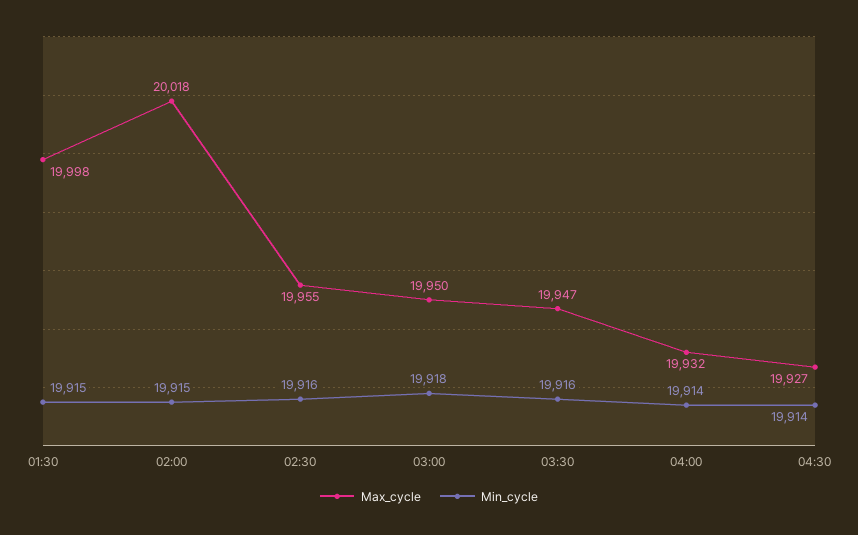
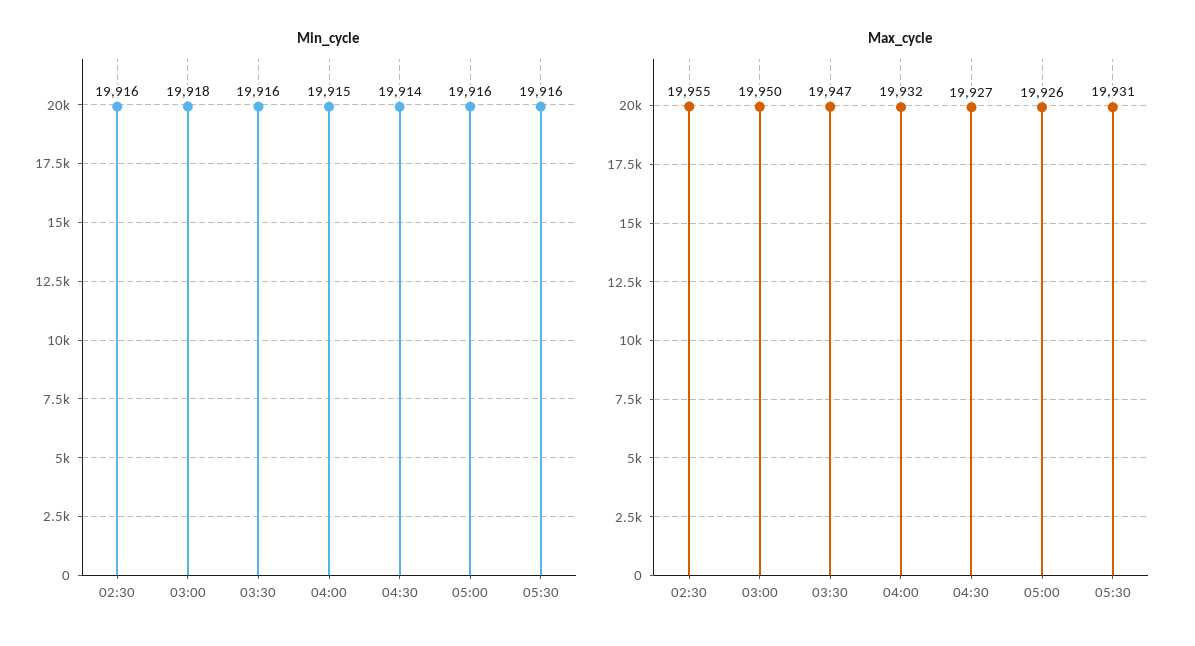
Max_cycle, 01:30: 19998 -> none
Min_cycle, 01:30: 19915 -> none
Max_cycle, 02:00: 20018 -> none
Min_cycle, 02:00: 19915 -> none
Min_cycle, 04:00: 19914 -> 19915
Min_cycle, 05:00: none -> 19916
Min_cycle, 05:30: none -> 19916
Max_cycle, 05:00: none -> 19926
Max_cycle, 05:30: none -> 19931

